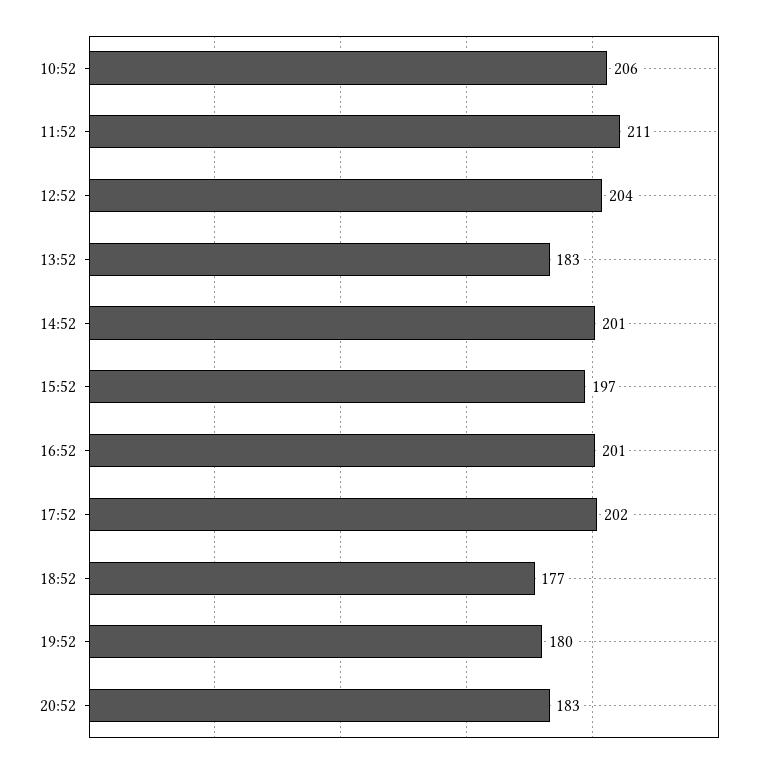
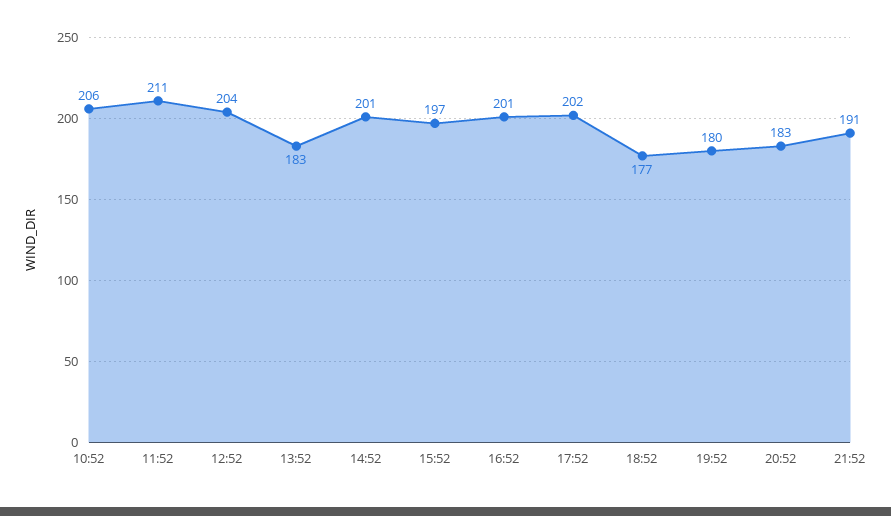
21:52: none -> 191

